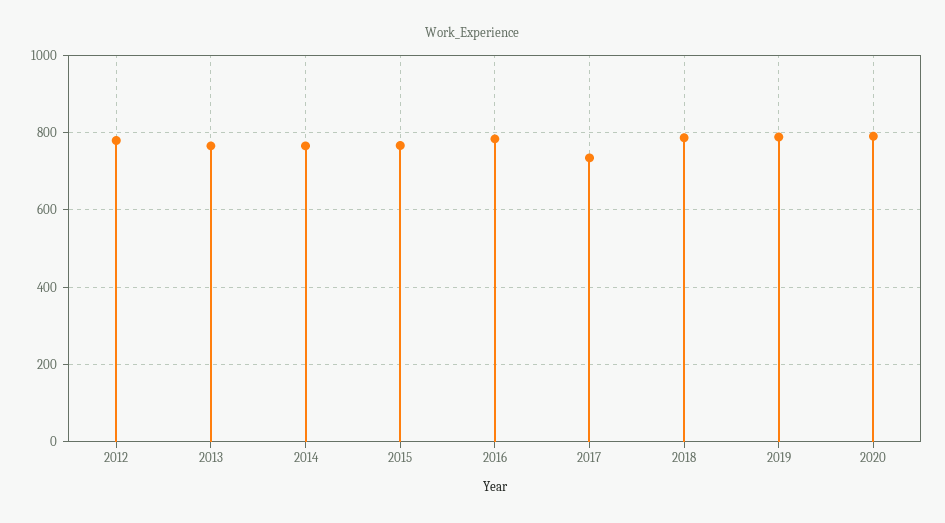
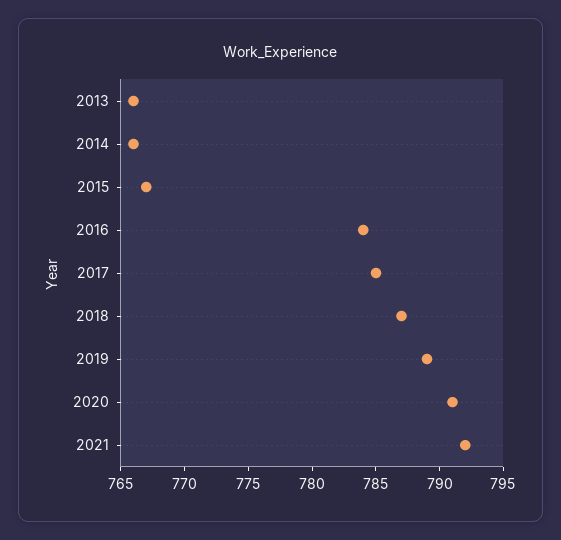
2012: 780 -> none
2017: 740 -> 785
2021: none -> 792

